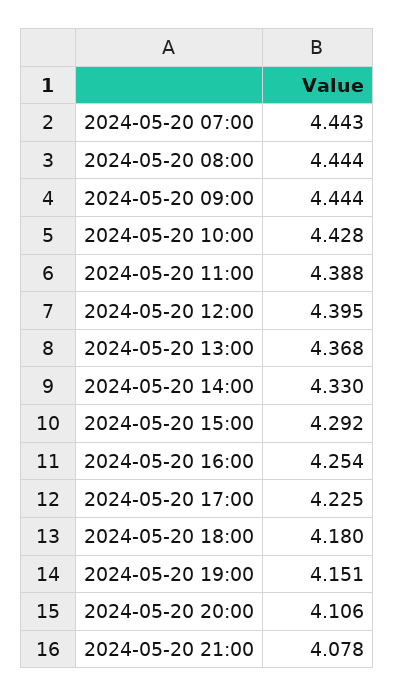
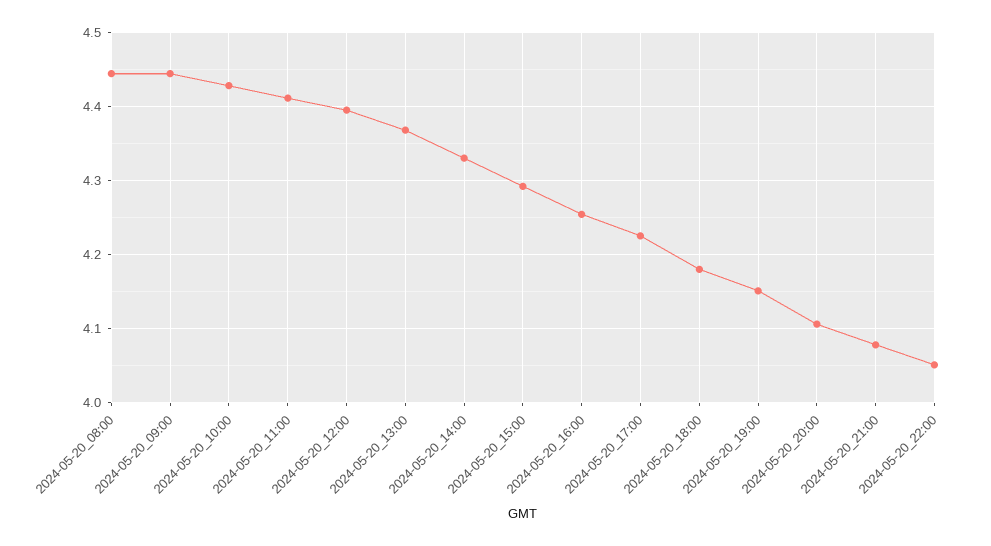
2024-05-20 07:00: 4.443 -> none
2024-05-20 11:00: 4.388 -> 4.41
2024-05-20_22:00: none -> 4.05

